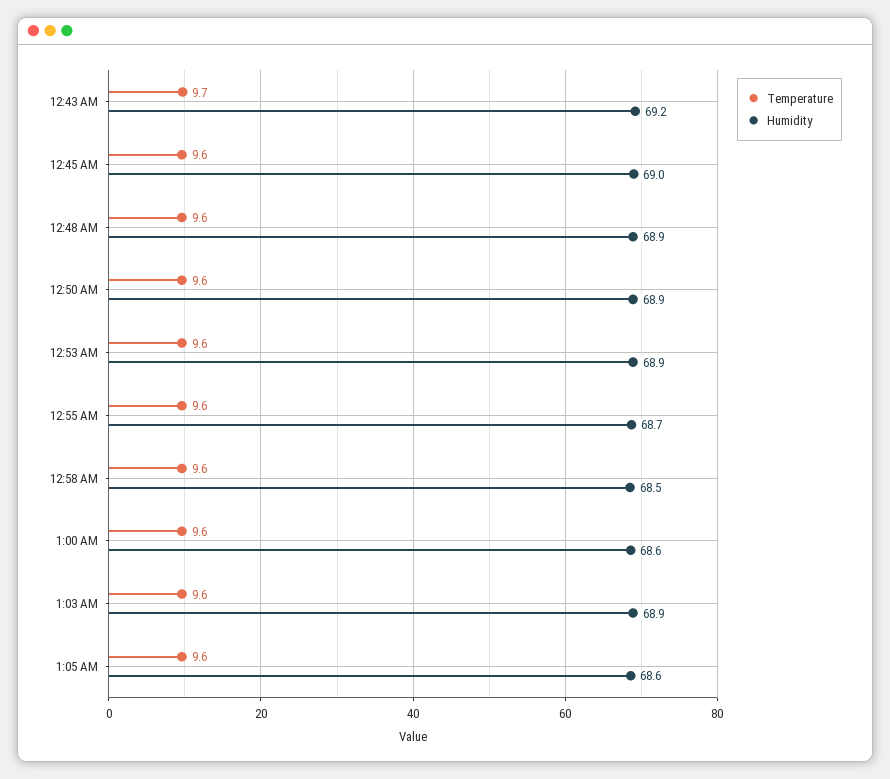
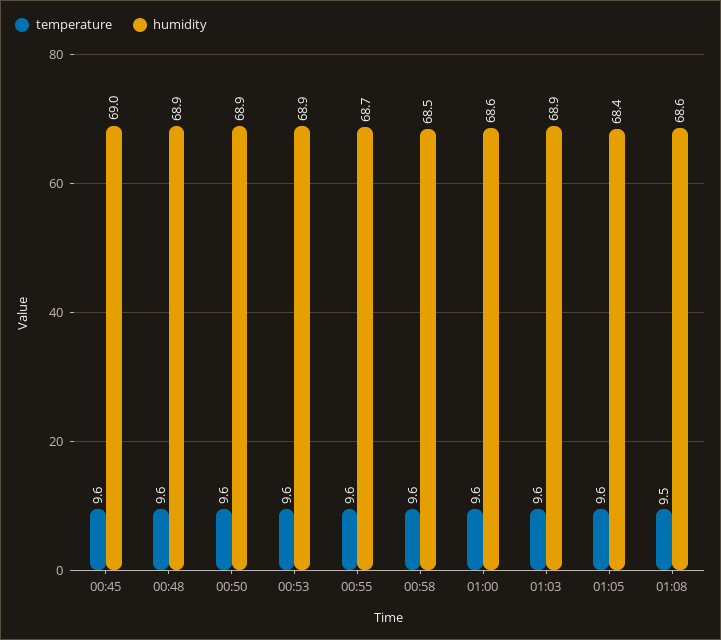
Temperature, 12:43 AM: 9.7 -> none
Humidity, 12:43 AM: 69.2 -> none
Humidity, 1:05 AM: 68.6 -> 68.4
Temperature, 01:08: none -> 9.5
Humidity, 01:08: none -> 68.6

